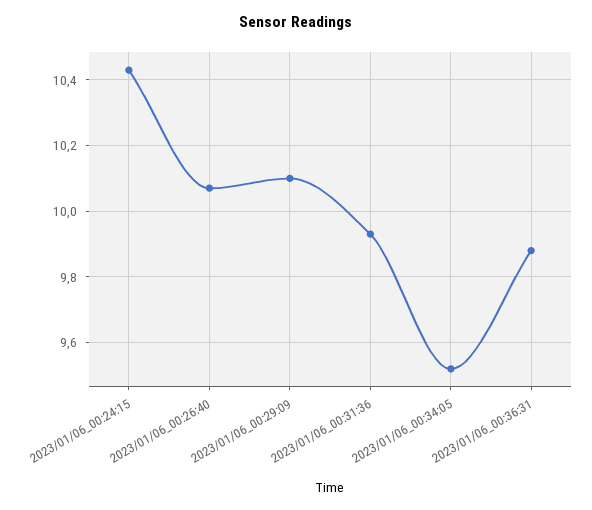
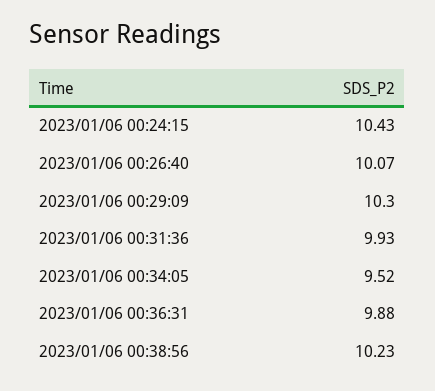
2023/01/06_00:29:09: 10.1 -> 10.3
2023/01/06 00:38:56: none -> 10.23

